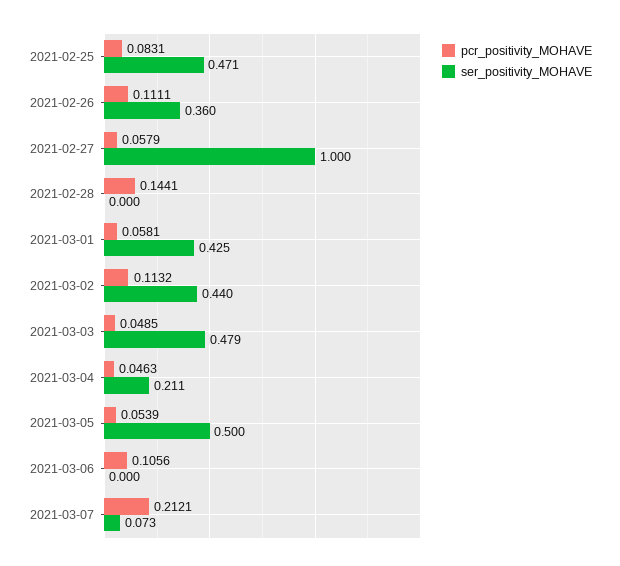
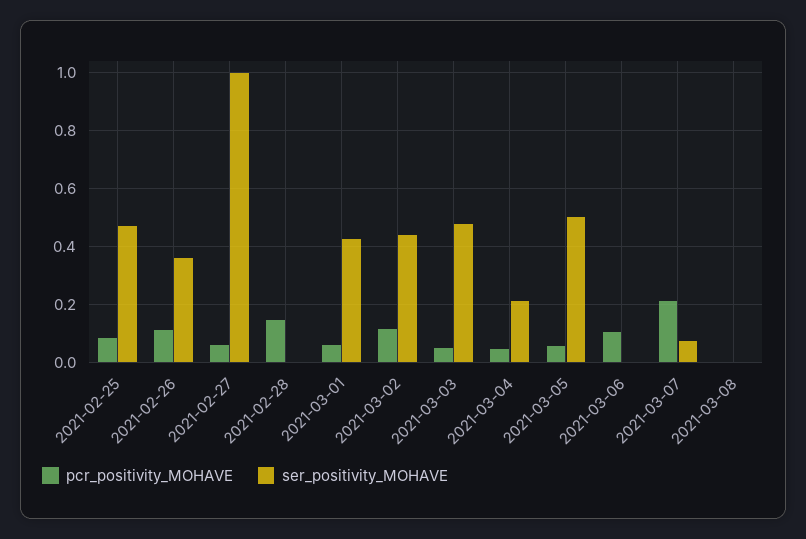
pcr_positivity_MOHAVE, 2021-03-08: none -> 0
ser_positivity_MOHAVE, 2021-03-08: none -> 0

